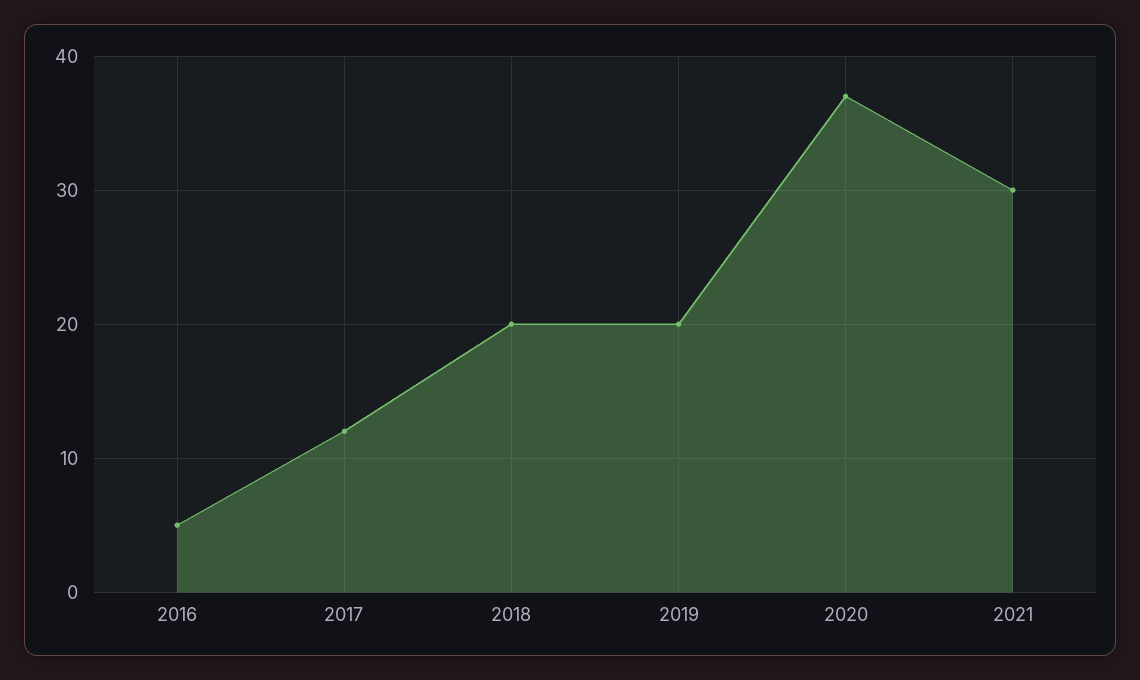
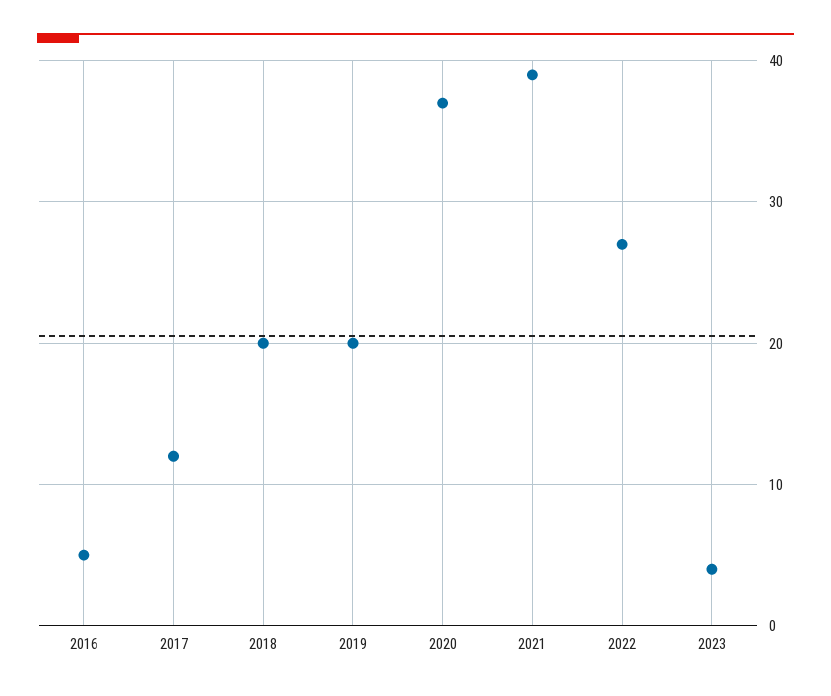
2021: 30 -> 39
2022: none -> 27
2023: none -> 4

